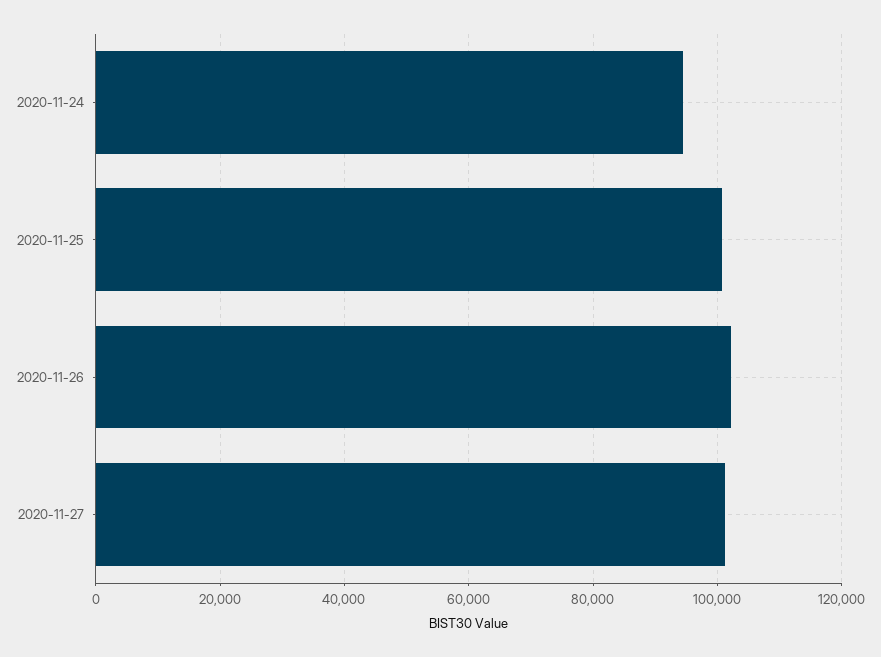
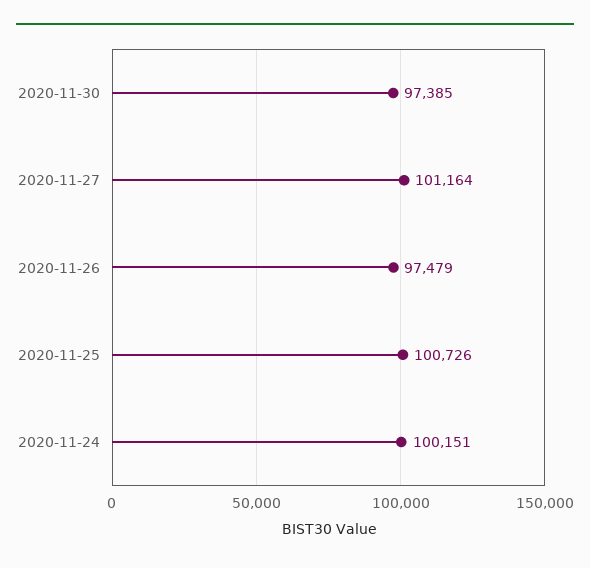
2020-11-24: 94000 -> 100151
2020-11-26: 102000 -> 97479
2020-11-30: none -> 97385

